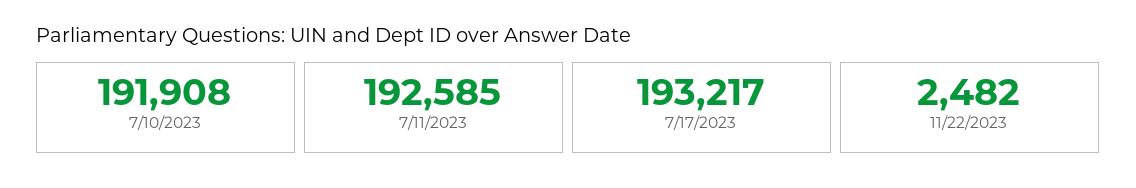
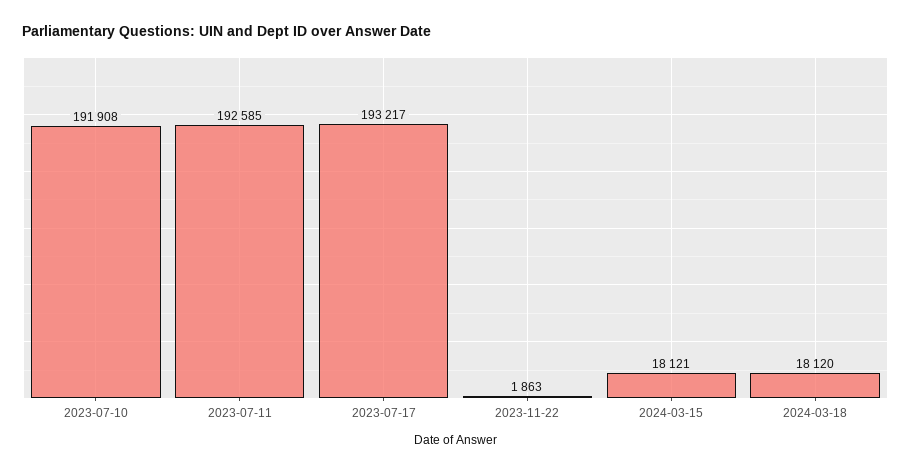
11/22/2023: 2482 -> 1863
2024-03-15: none -> 18121
2024-03-18: none -> 18120

